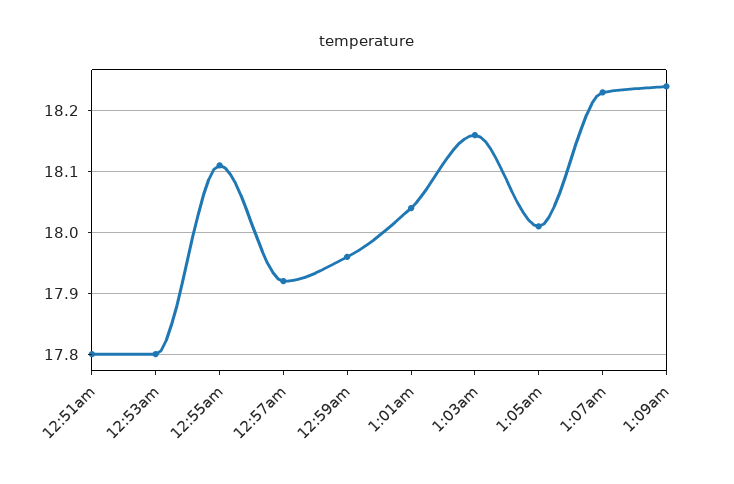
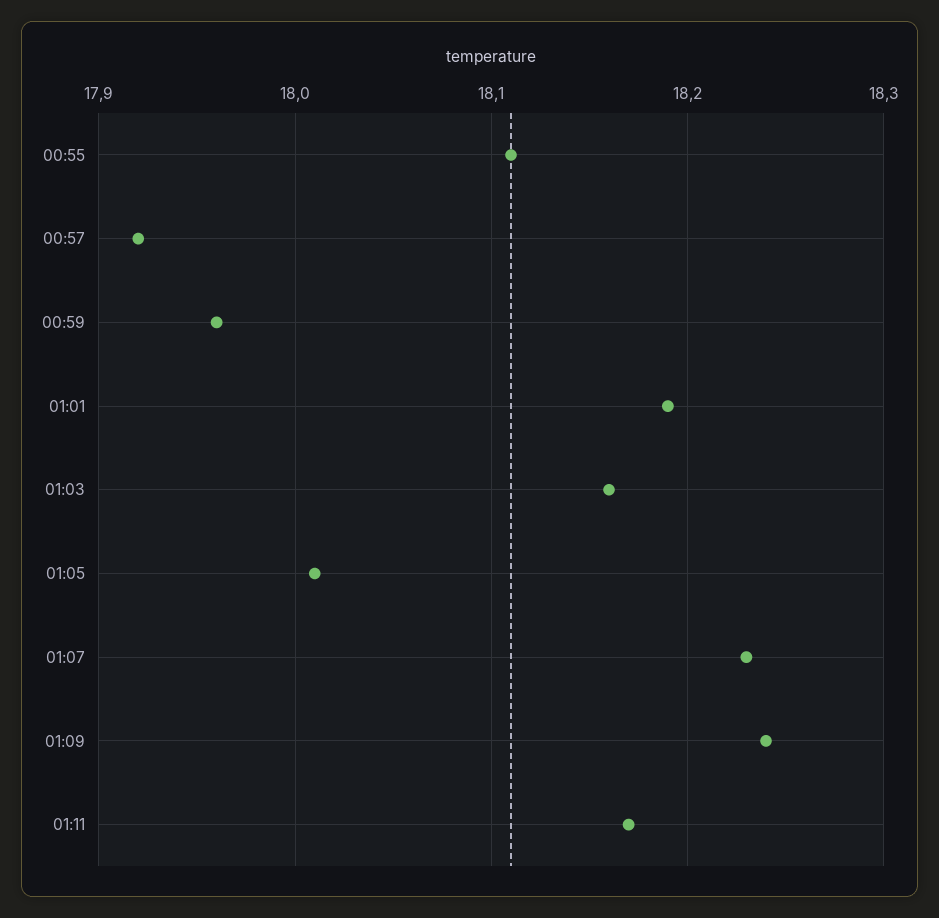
12:51am: 17.8 -> none
12:53am: 17.8 -> none
1:01am: 18.04 -> 18.19
01:11: none -> 18.17

